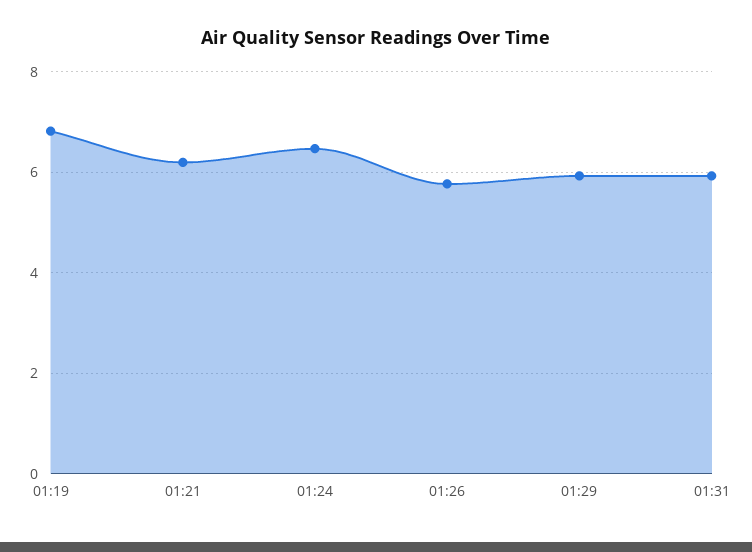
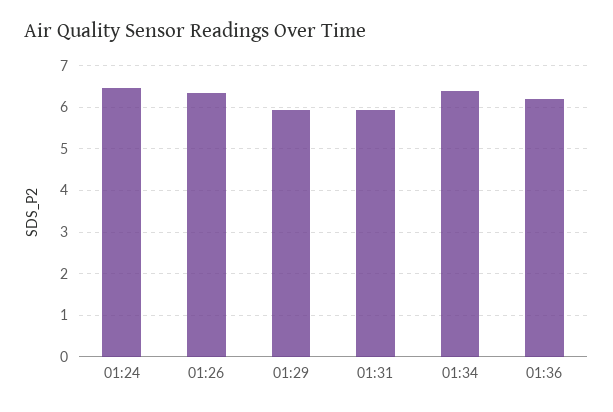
01:19: 6.8 -> none
01:21: 6.2 -> none
01:26: 5.8 -> 6.4
01:34: none -> 6.4
01:36: none -> 6.2

